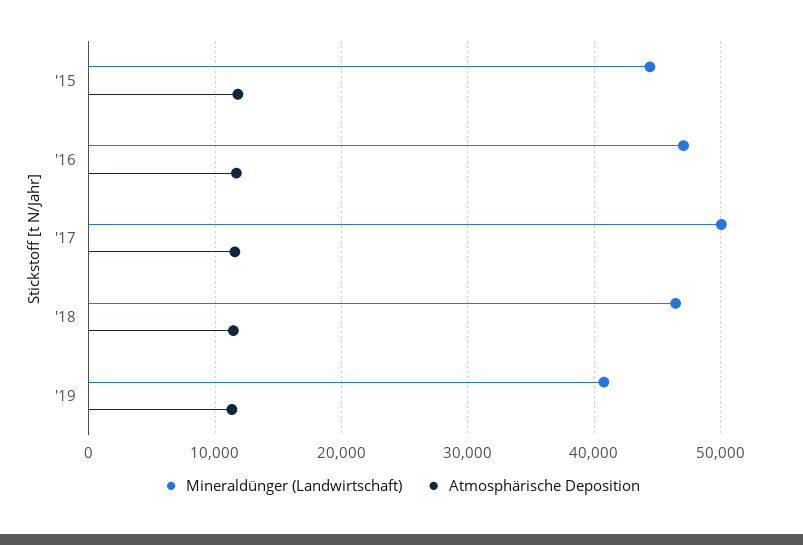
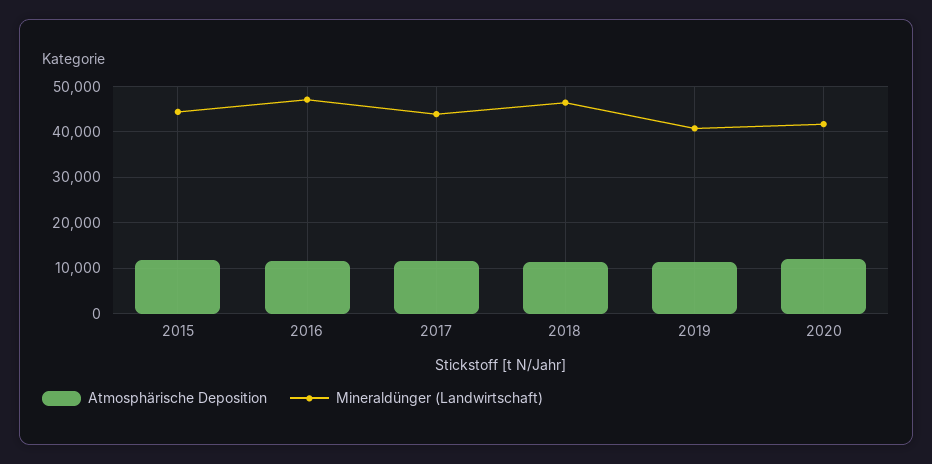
Mineraldünger (Landwirtschaft), '17: 50000 -> 44000
Atmosphärische Deposition, 2020: none -> 12000
Mineraldünger (Landwirtschaft), 2020: none -> 42000

